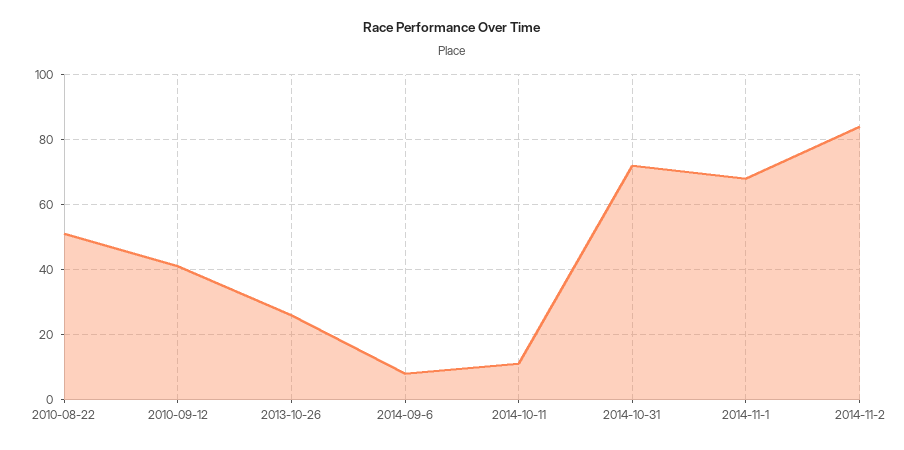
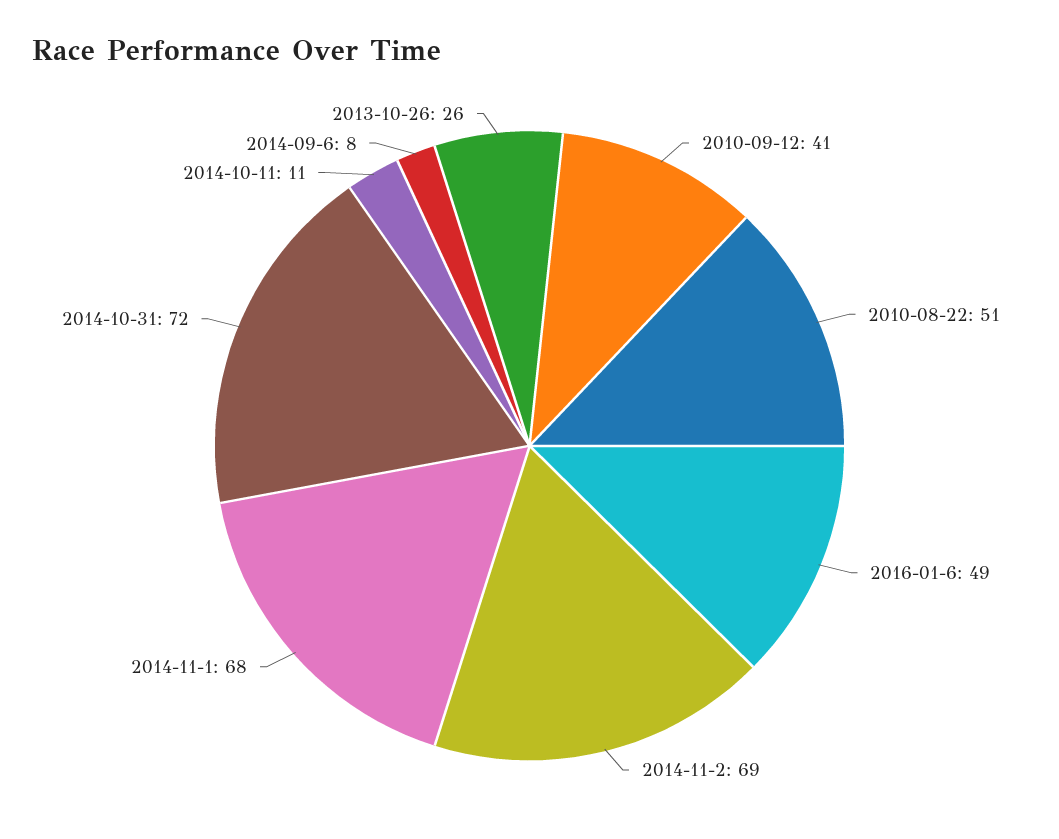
2014-11-2: 85 -> 69
2016-01-6: none -> 49

